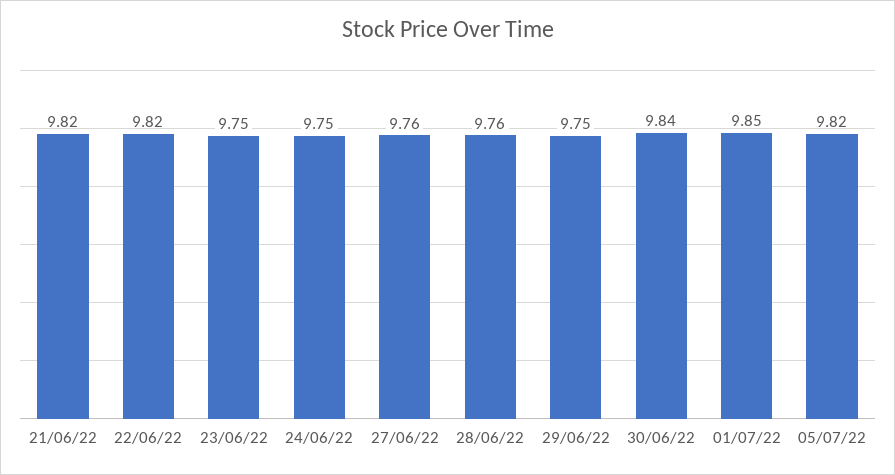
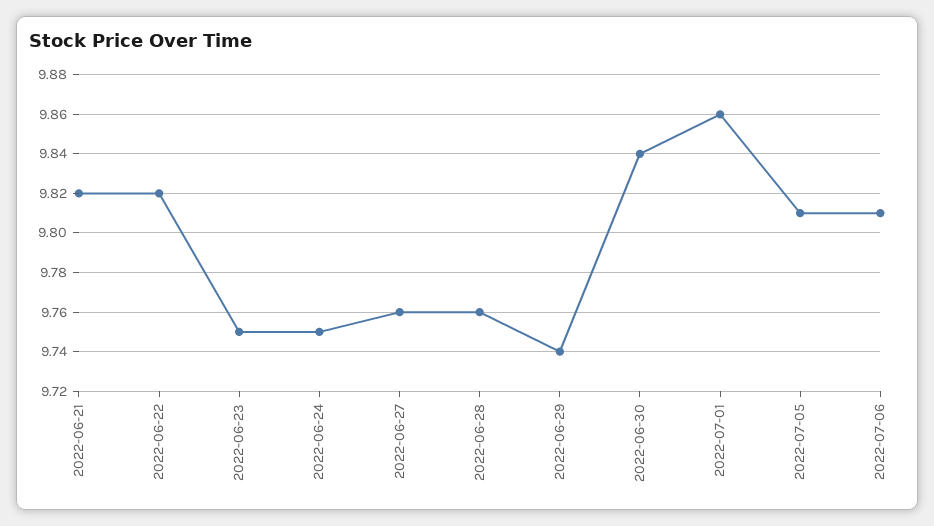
29/06/22: 9.75 -> 9.74
01/07/22: 9.85 -> 9.86
05/07/22: 9.82 -> 9.81
2022-07-06: none -> 9.81

